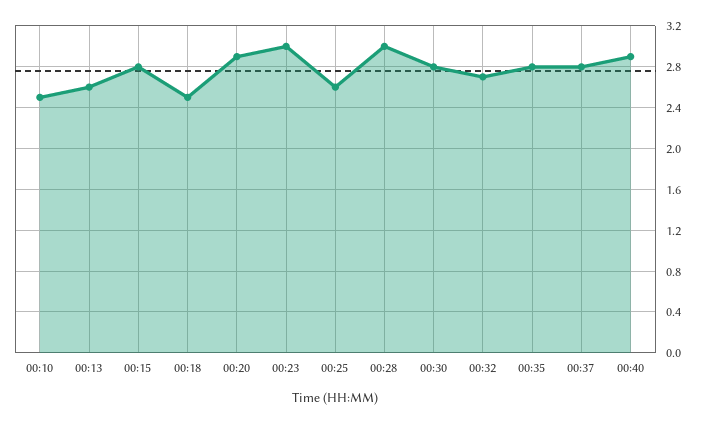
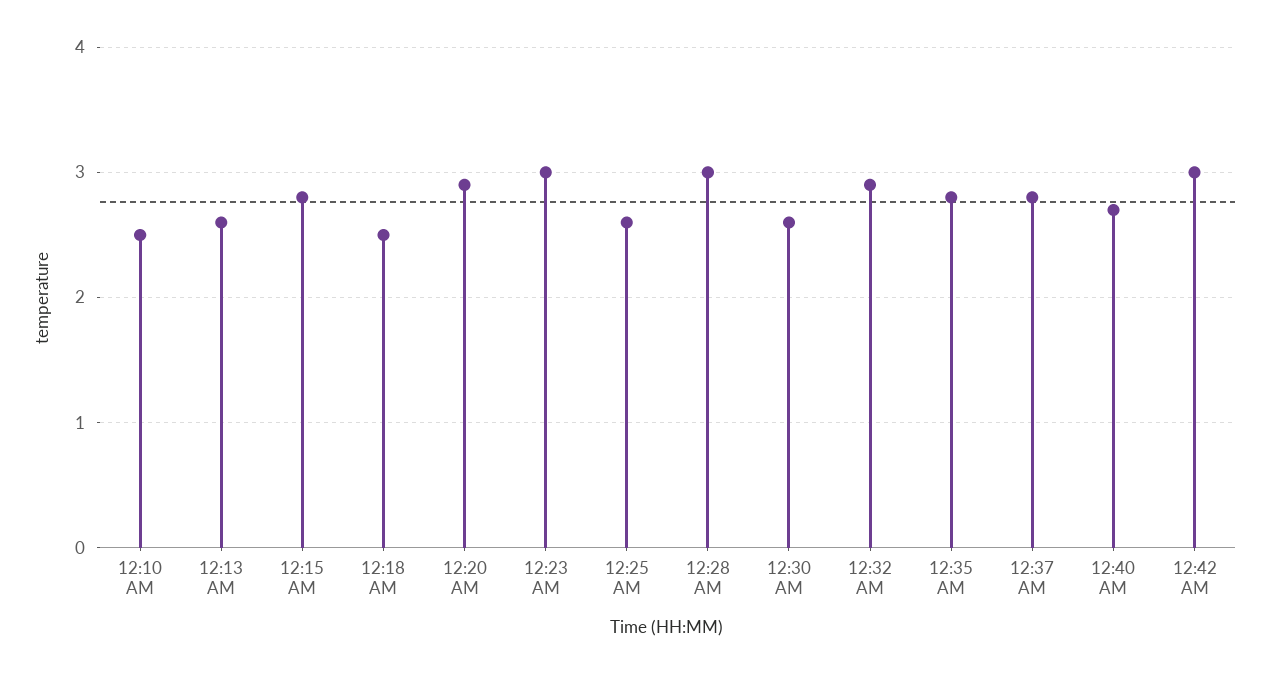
00:30: 2.8 -> 2.6
00:32: 2.7 -> 2.9
00:40: 2.9 -> 2.7
12:42 AM: none -> 3

